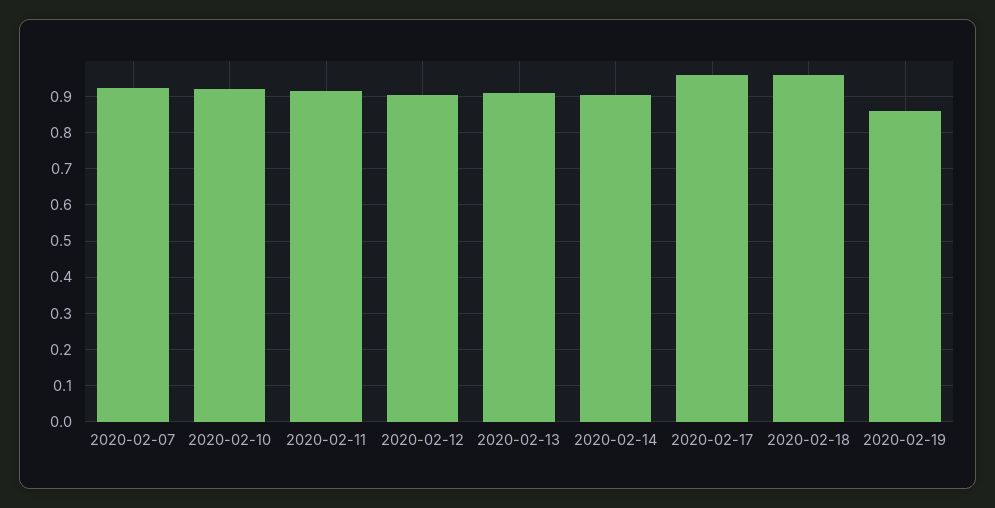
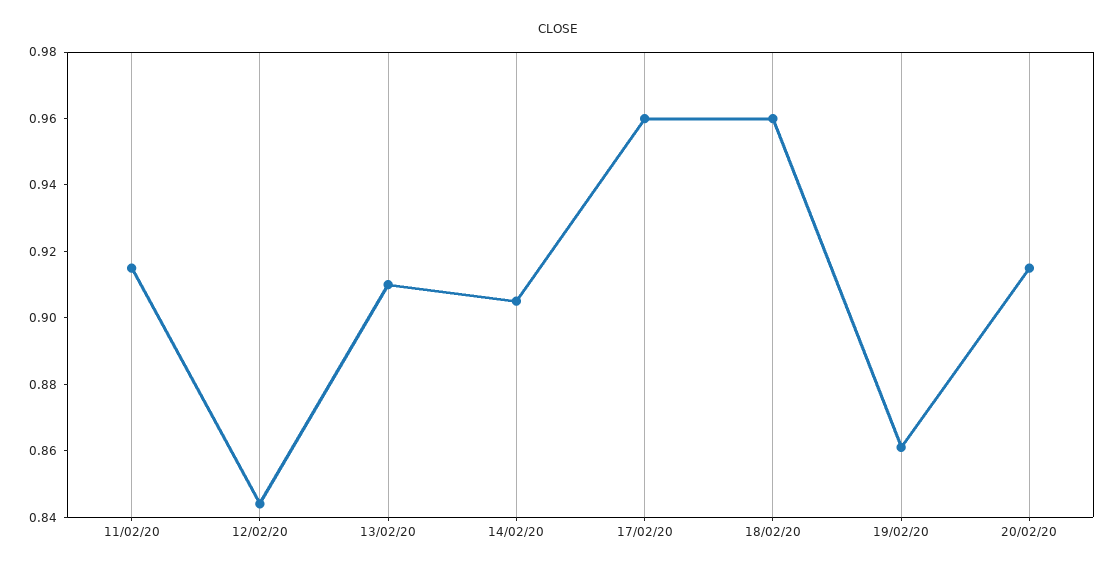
2020-02-07: 0.92 -> none
2020-02-10: 0.92 -> none
2020-02-12: 0.9 -> 0.845
20/02/20: none -> 0.915

